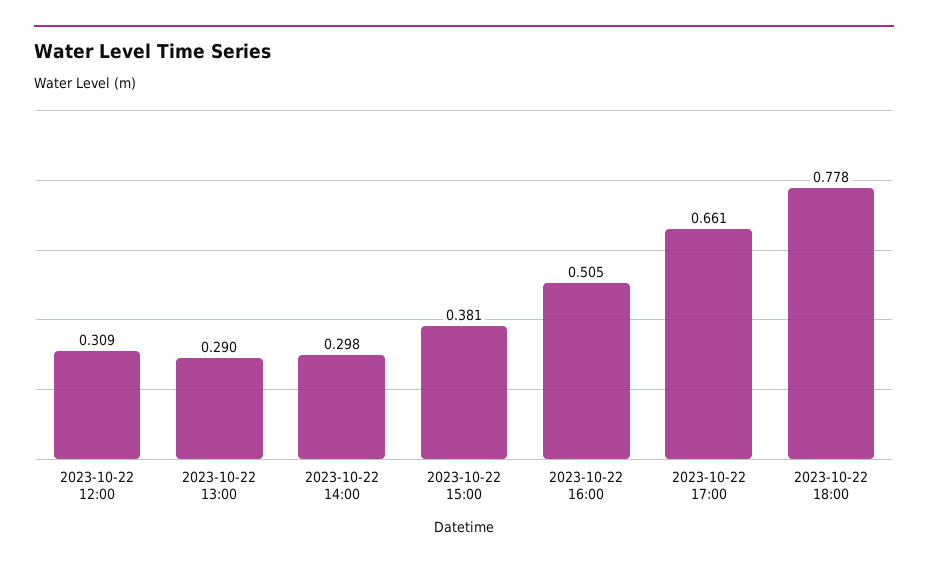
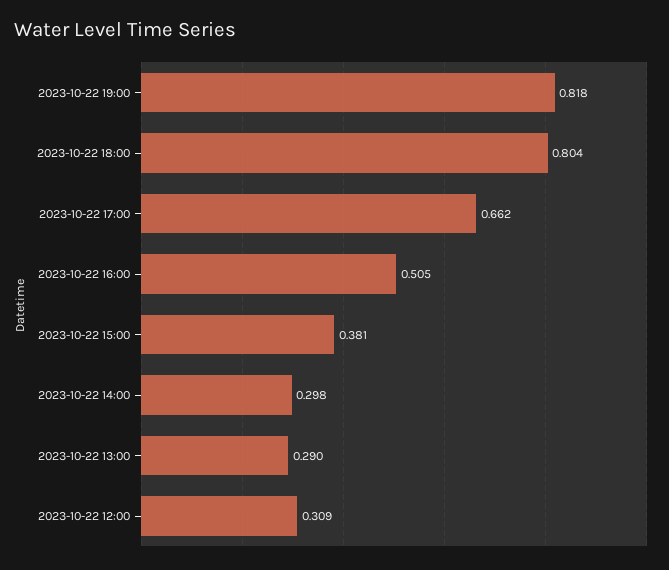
2023-10-22 17:00: 0.661 -> 0.662
2023-10-22 18:00: 0.778 -> 0.804
2023-10-22 19:00: none -> 0.818

